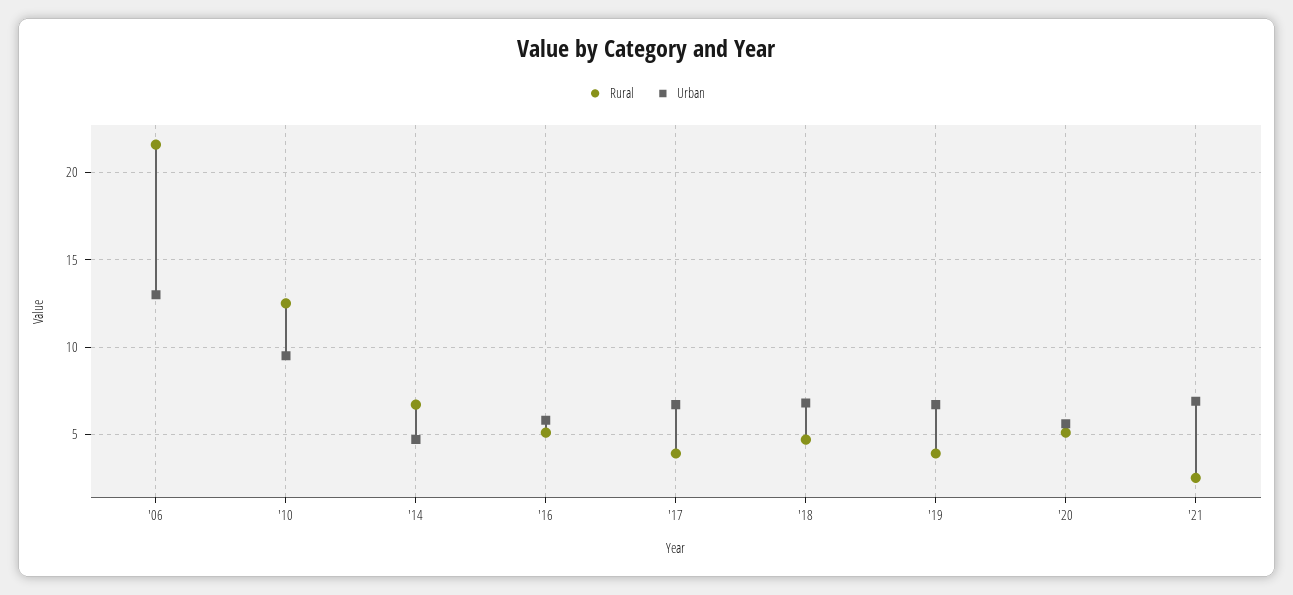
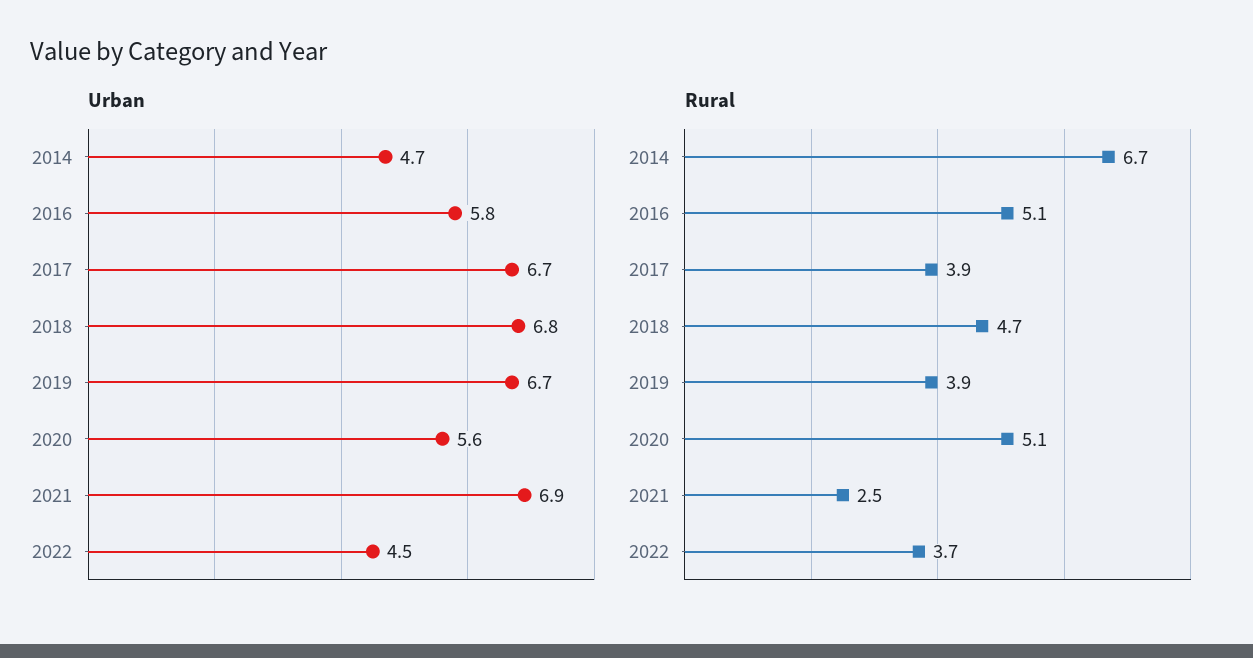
Rural, '06: 21.5 -> none
Urban, '06: 13 -> none
Rural, '10: 12.5 -> none
Urban, '10: 9.5 -> none
Urban, 2022: none -> 4.5
Rural, 2022: none -> 3.7

